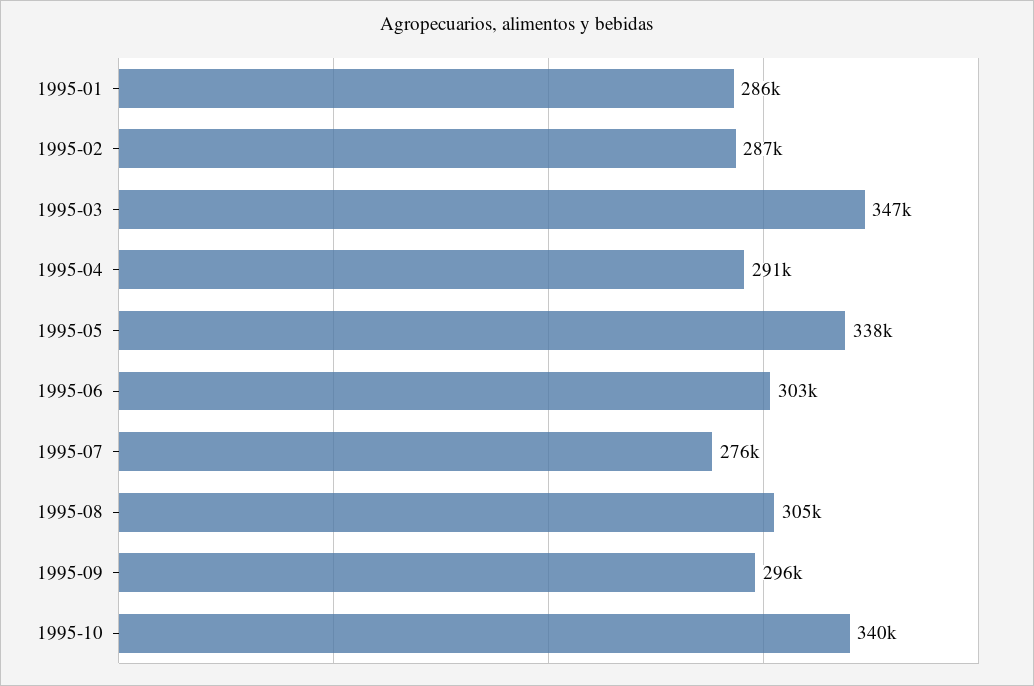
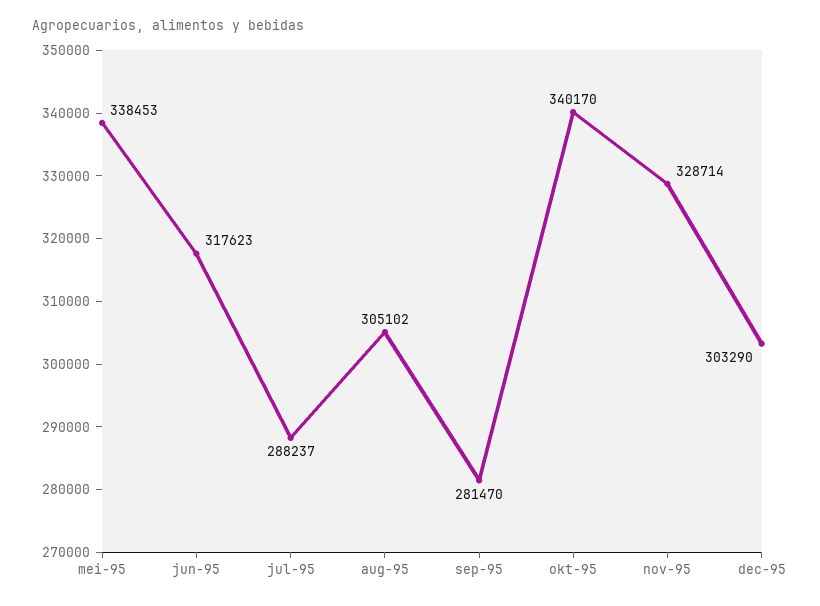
1995-01: 286000 -> none
1995-02: 287000 -> none
1995-03: 347000 -> none
1995-04: 291000 -> none
1995-06: 303000 -> 317623
1995-07: 276000 -> 288237
1995-09: 296000 -> 281470
nov-95: none -> 328714
dec-95: none -> 303290

